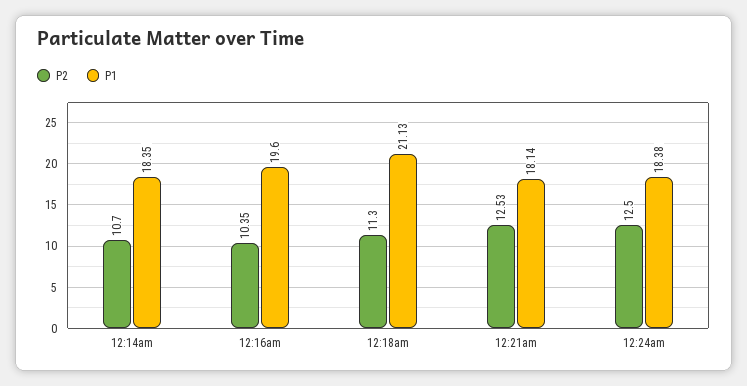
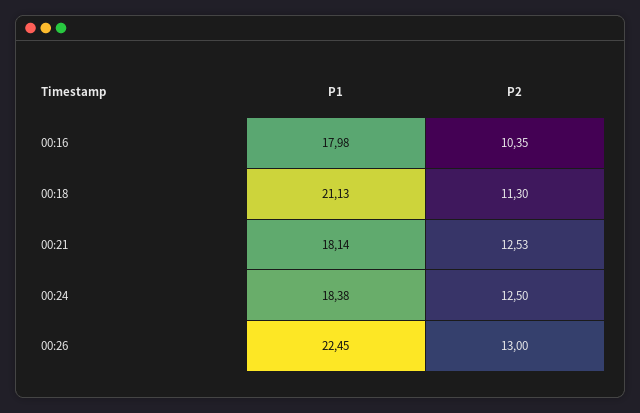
P2, 12:14am: 10.7 -> none
P1, 12:14am: 18.35 -> none
P1, 12:16am: 19.6 -> 17.98
P1, 00:26: none -> 22.45
P2, 00:26: none -> 13

